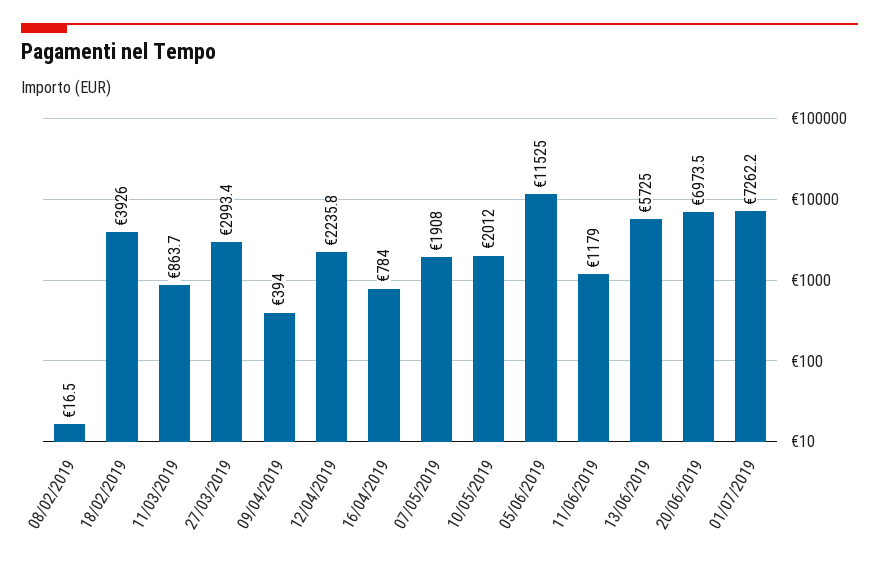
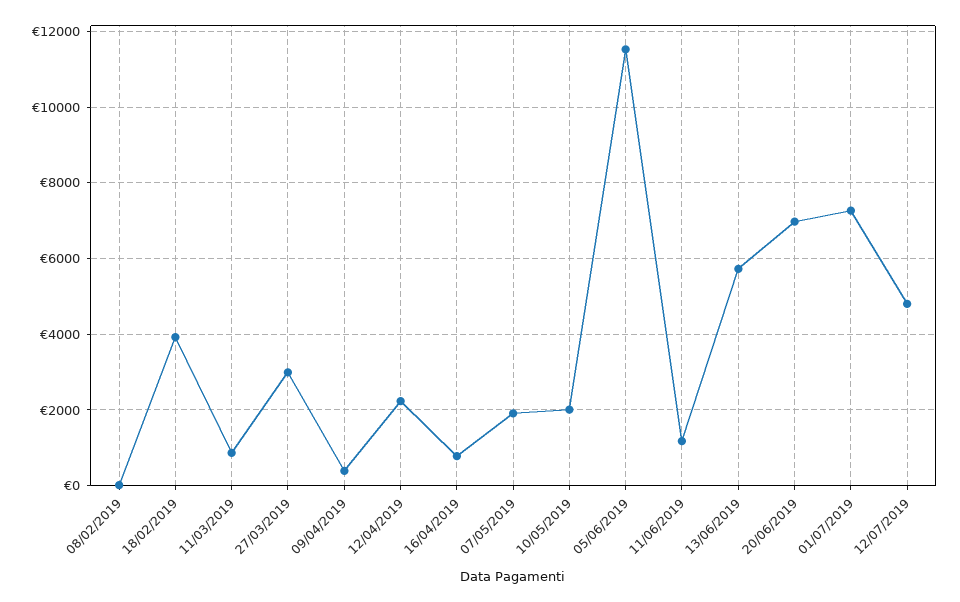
12/07/2019: none -> 4800

